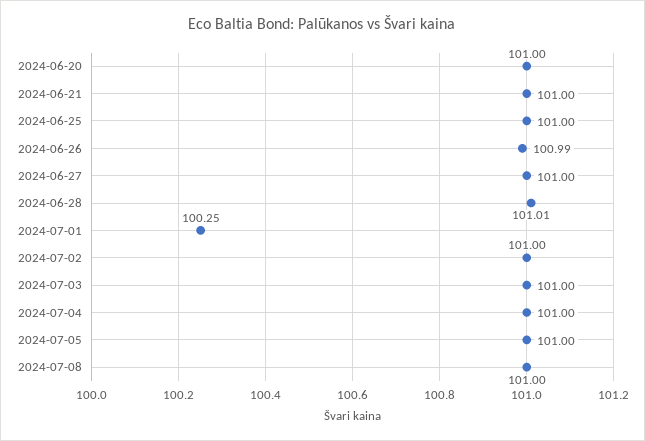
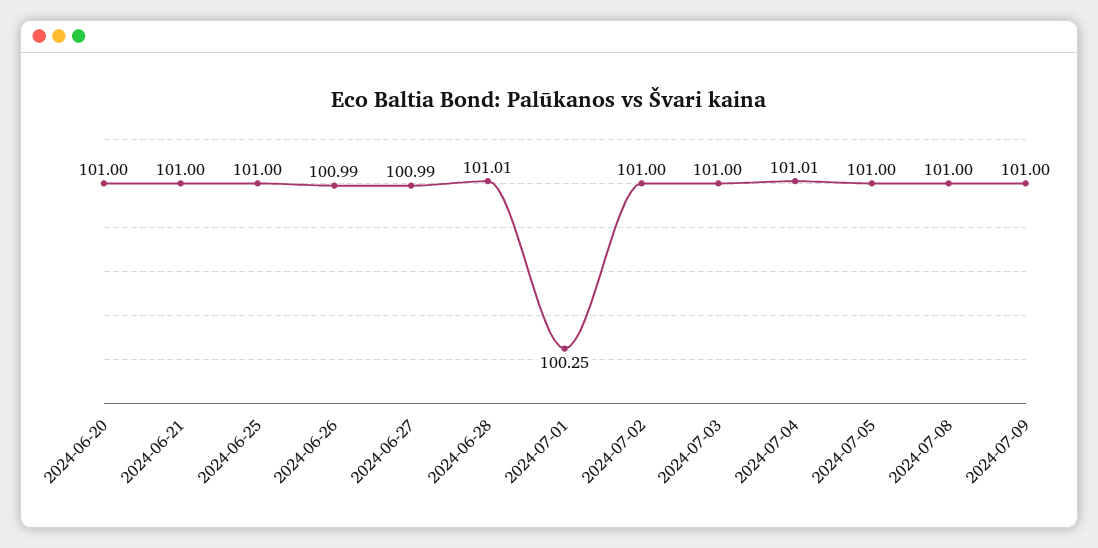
2024-06-27: 101 -> 100.99
2024-07-04: 101 -> 101.01
2024-07-09: none -> 101

